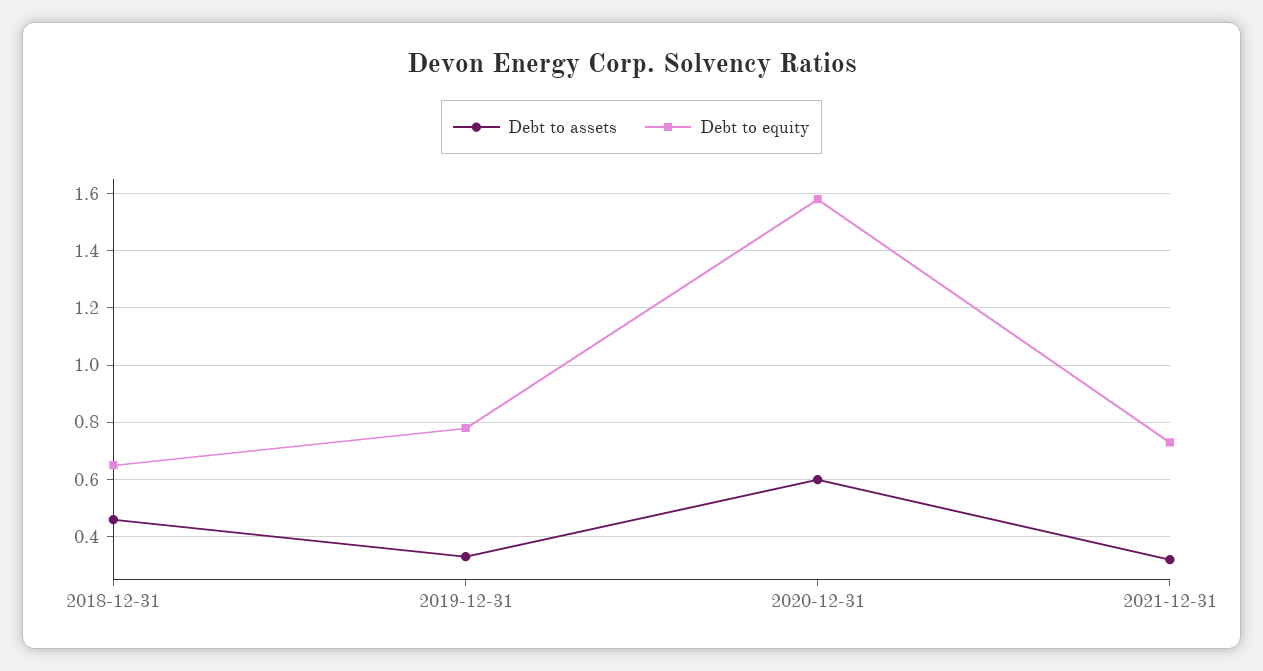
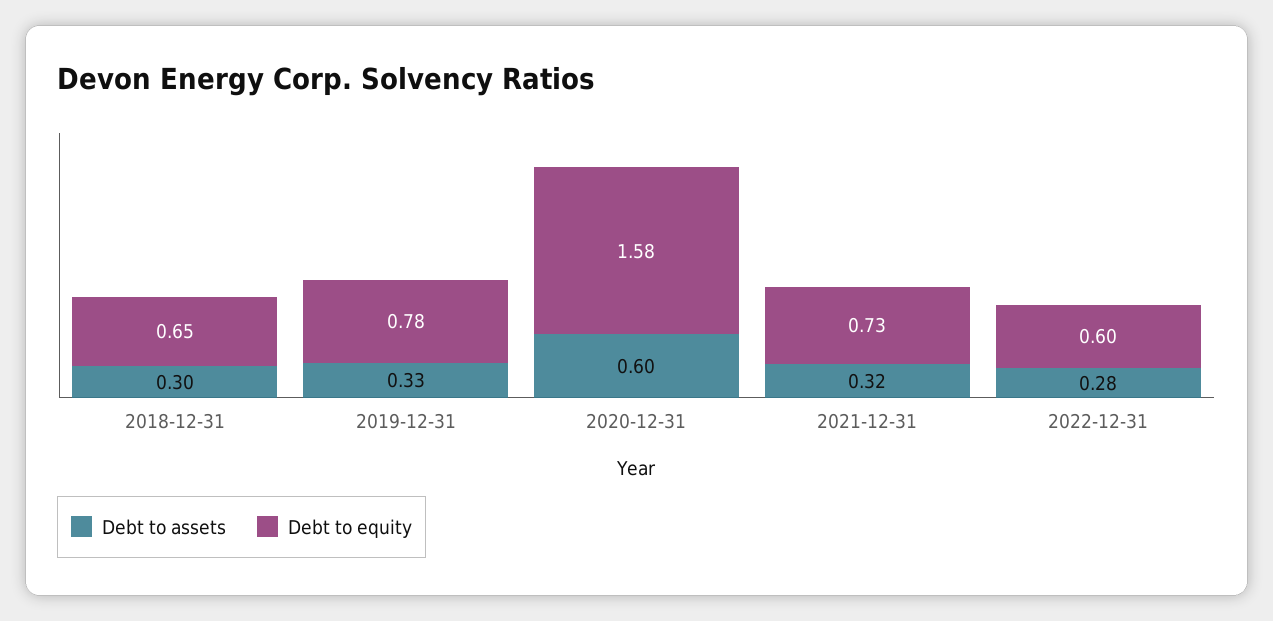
Debt to assets, 2018-12-31: 0.45 -> 0.3
Debt to assets, 2022-12-31: none -> 0.28
Debt to equity, 2022-12-31: none -> 0.6

